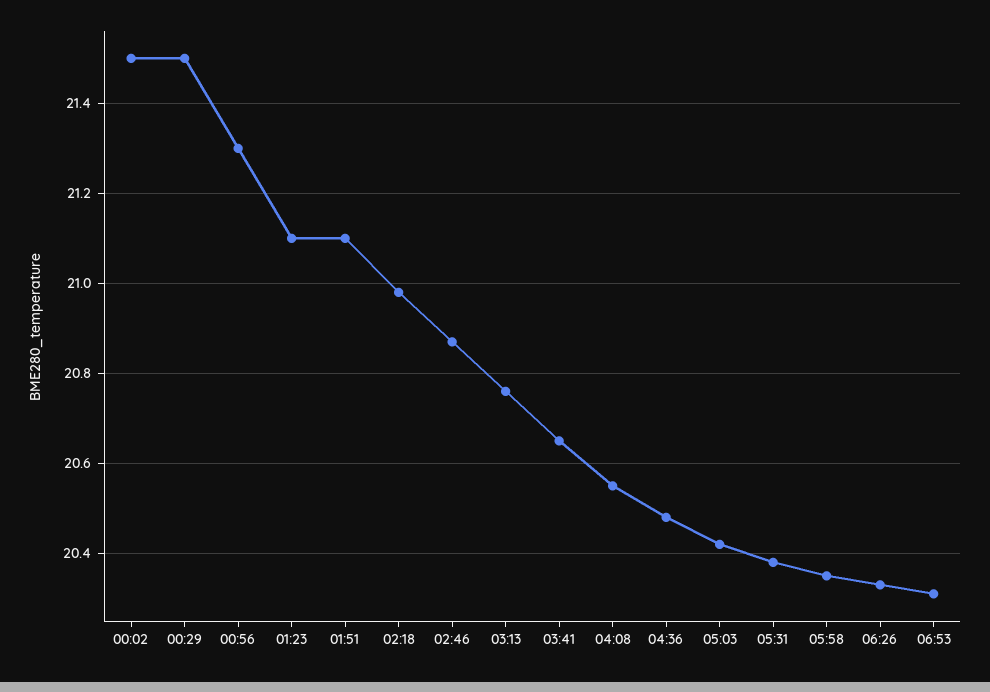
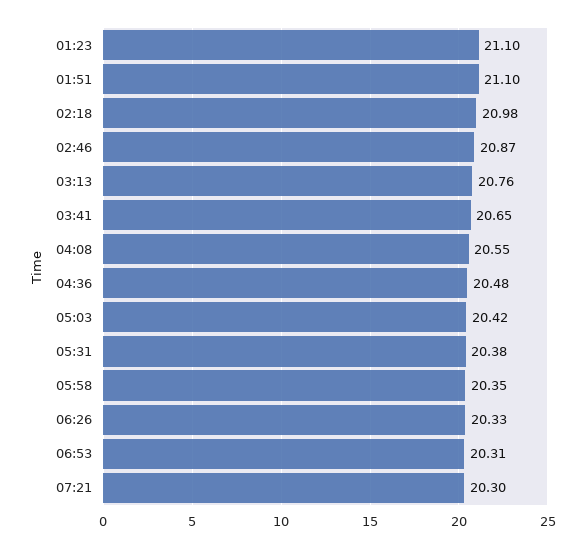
00:02: 21.5 -> none
00:29: 21.5 -> none
00:56: 21.3 -> none
07:21: none -> 20.3

